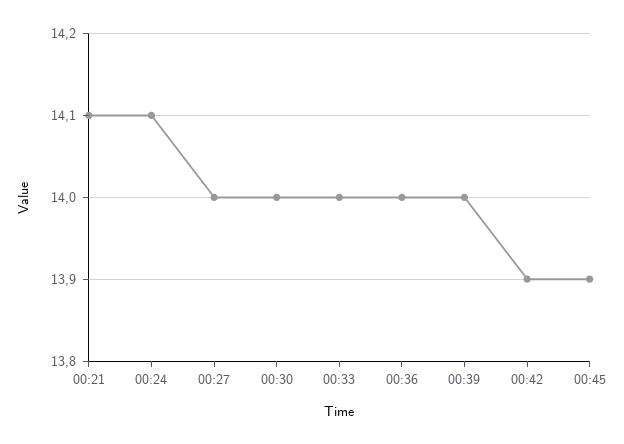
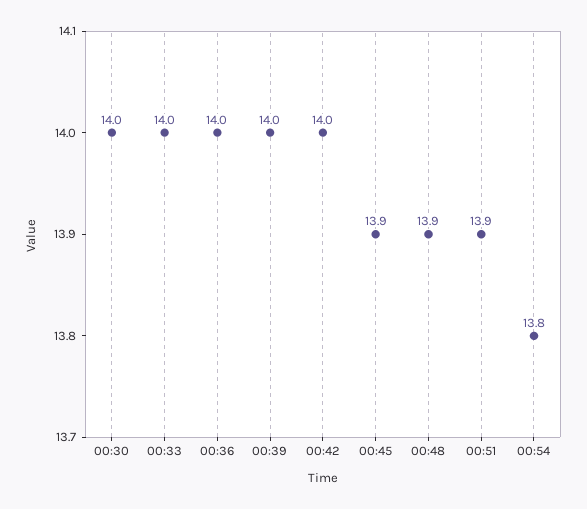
00:21: 14.1 -> none
00:24: 14.1 -> none
00:27: 14 -> none
00:42: 13.9 -> 14
00:48: none -> 13.9
00:51: none -> 13.9
00:54: none -> 13.8

